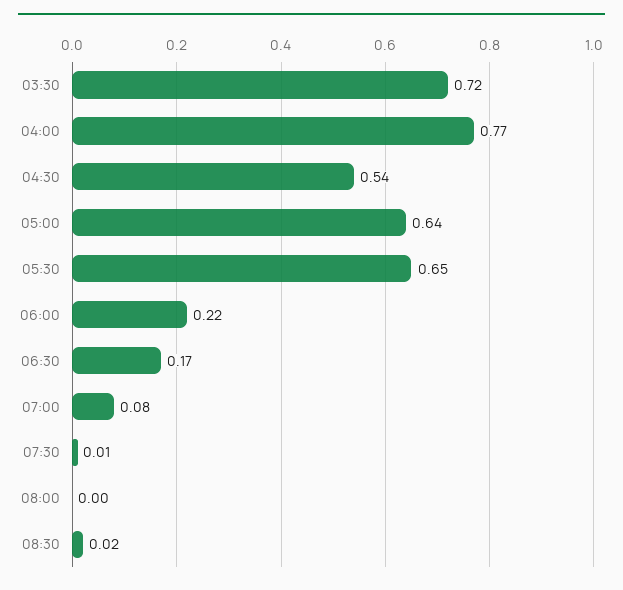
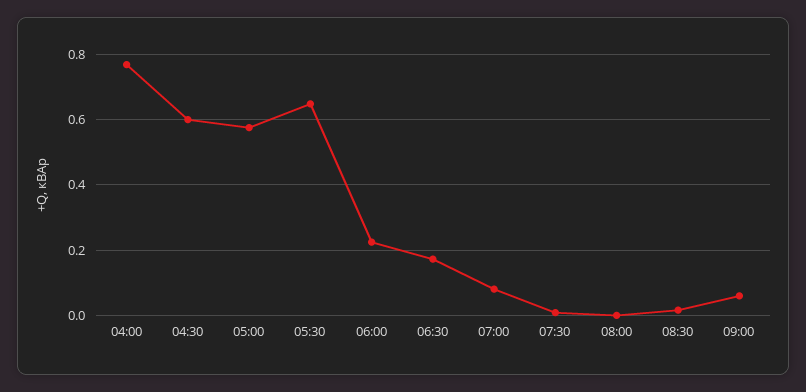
03:30: 0.72 -> none
04:30: 0.54 -> 0.6
05:00: 0.64 -> 0.58
09:00: none -> 0.06

